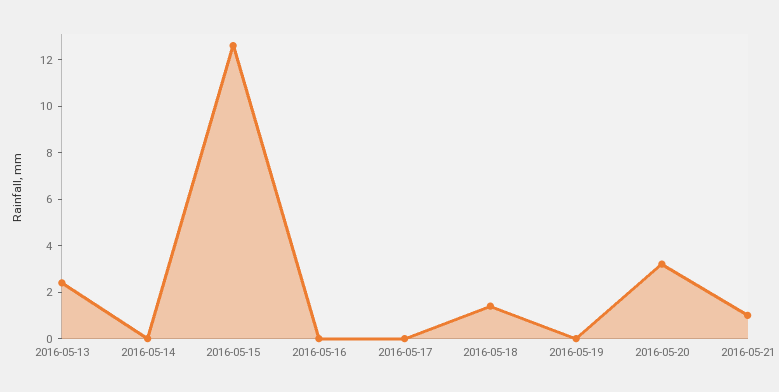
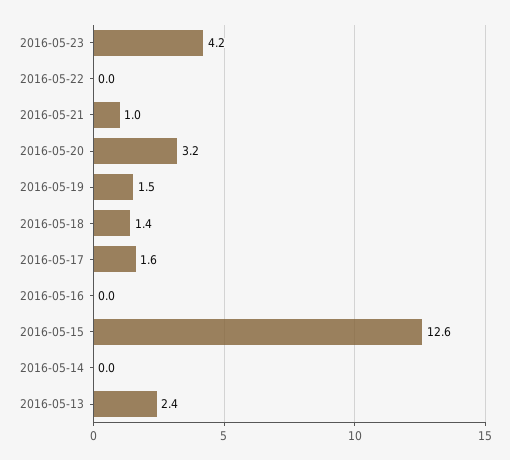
2016-05-17: 0 -> 1.6
2016-05-19: 0 -> 1.5
2016-05-23: none -> 4.2
2016-05-22: none -> 0

